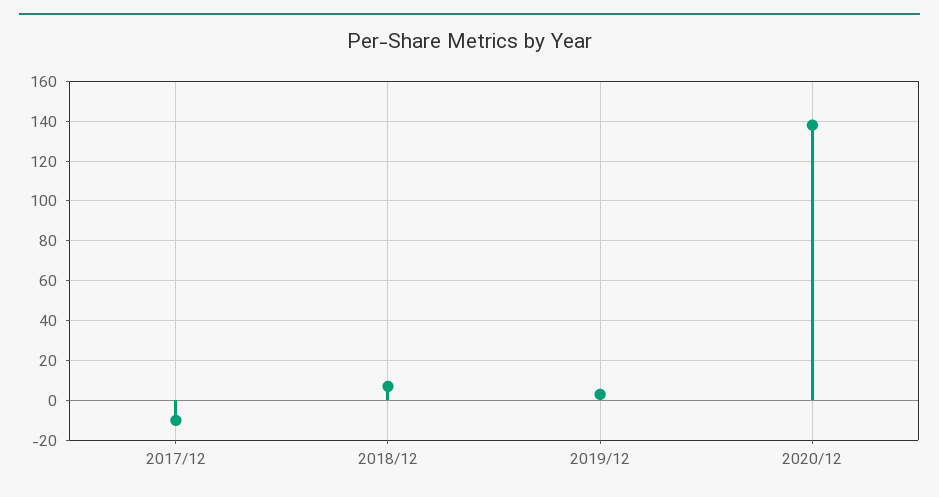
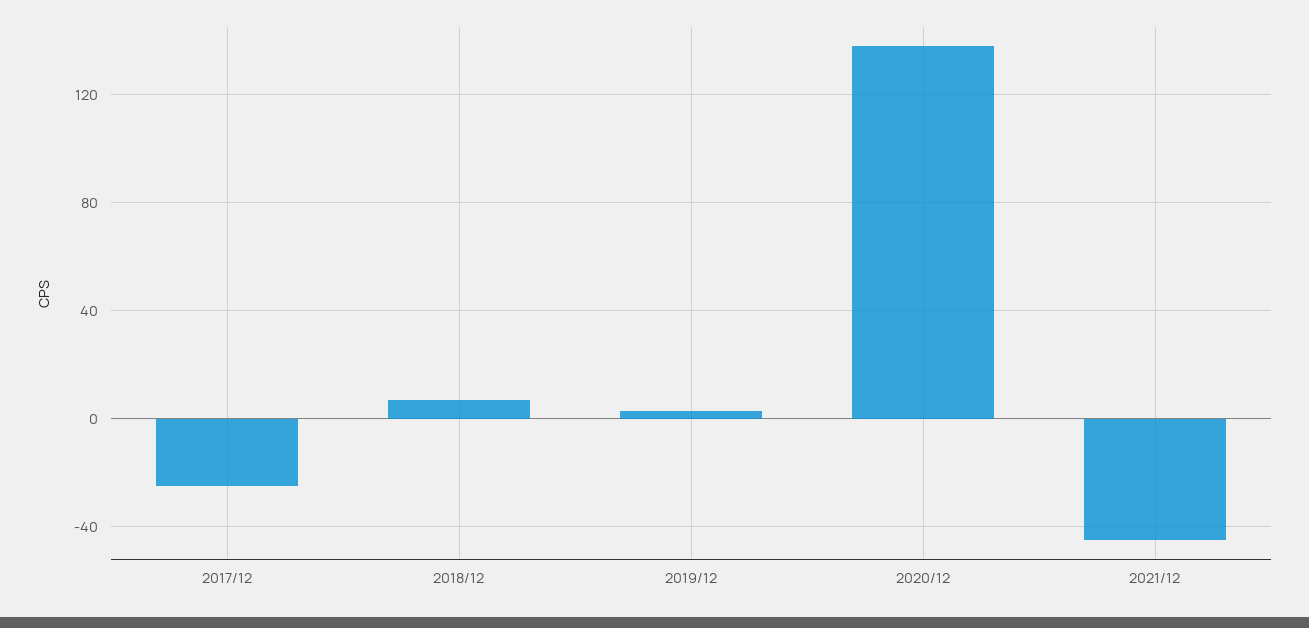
2017/12: -10 -> -25
2021/12: none -> -45

